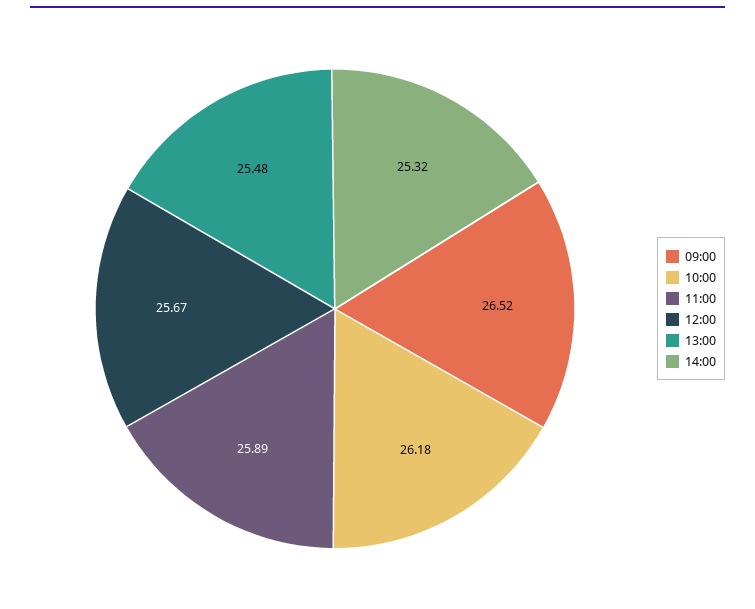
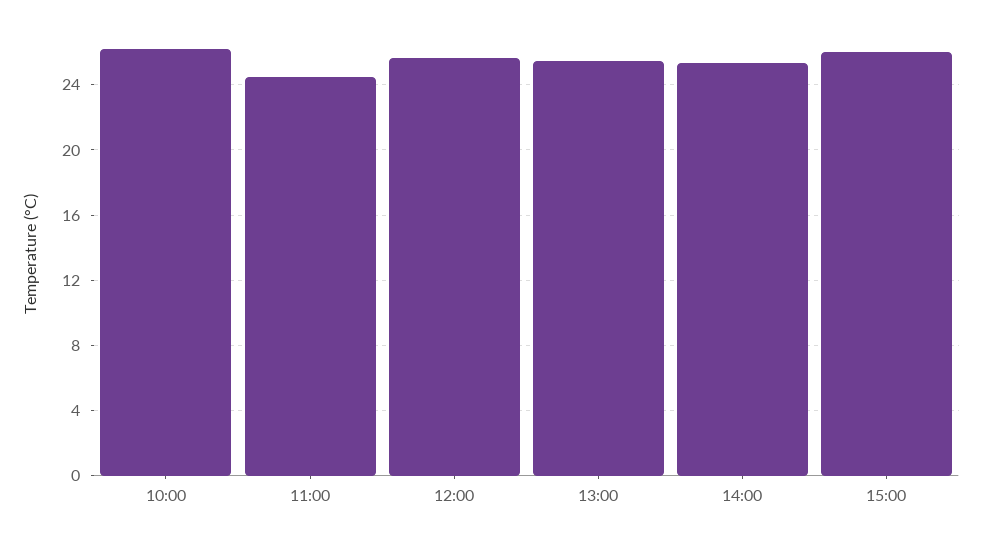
09:00: 26.52 -> none
11:00: 25.89 -> 24.5
15:00: none -> 26

